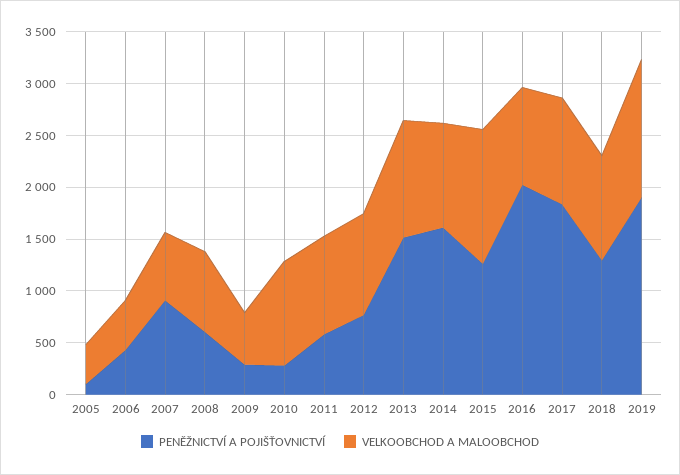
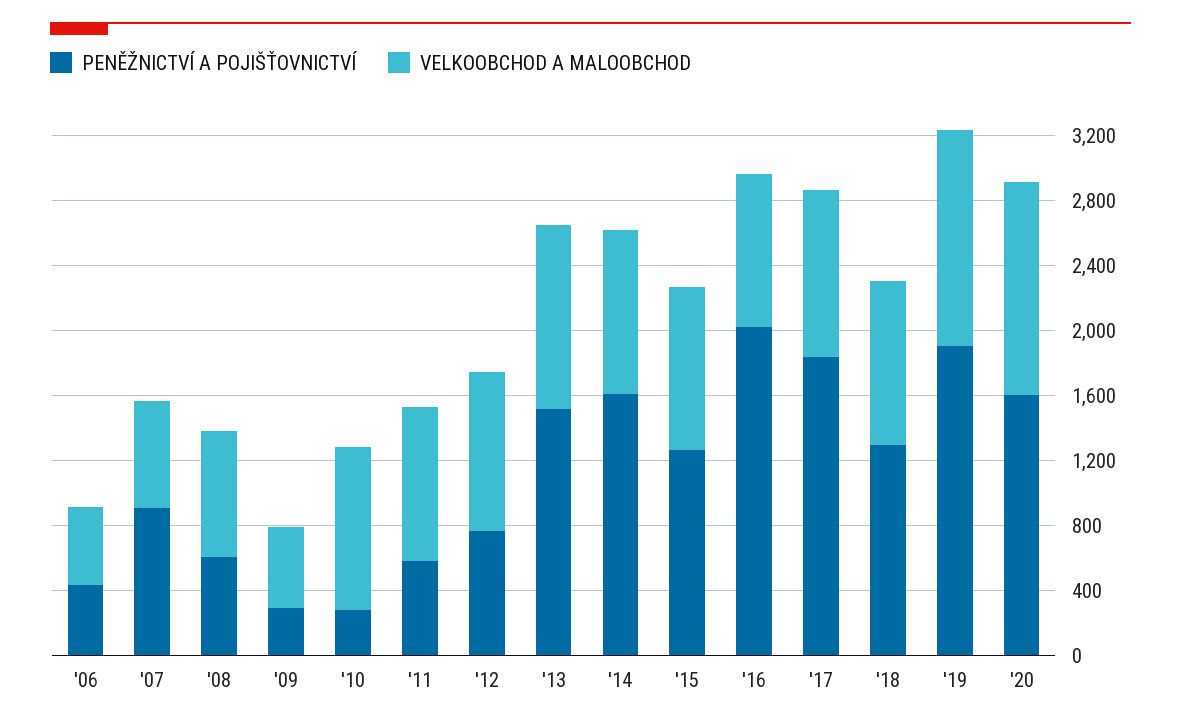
PENĚŽNICTVÍ A POJIŠŤOVNICTVÍ, 2005: 100 -> none
VELKOOBCHOD A MALOOBCHOD, 2005: 400 -> none
VELKOOBCHOD A MALOOBCHOD, 2015: 1300 -> 1000
PENĚŽNICTVÍ A POJIŠŤOVNICTVÍ, '20: none -> 1600
VELKOOBCHOD A MALOOBCHOD, '20: none -> 1300

